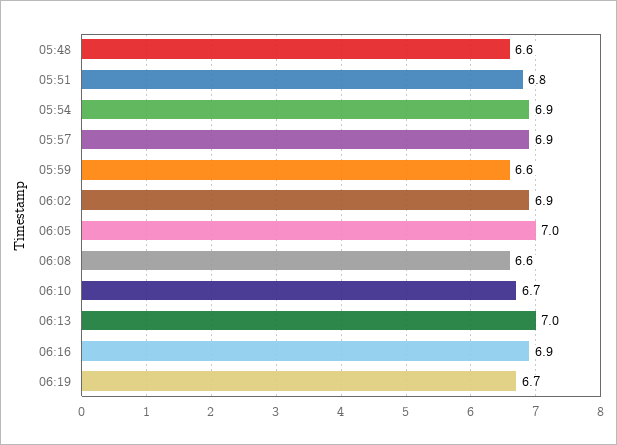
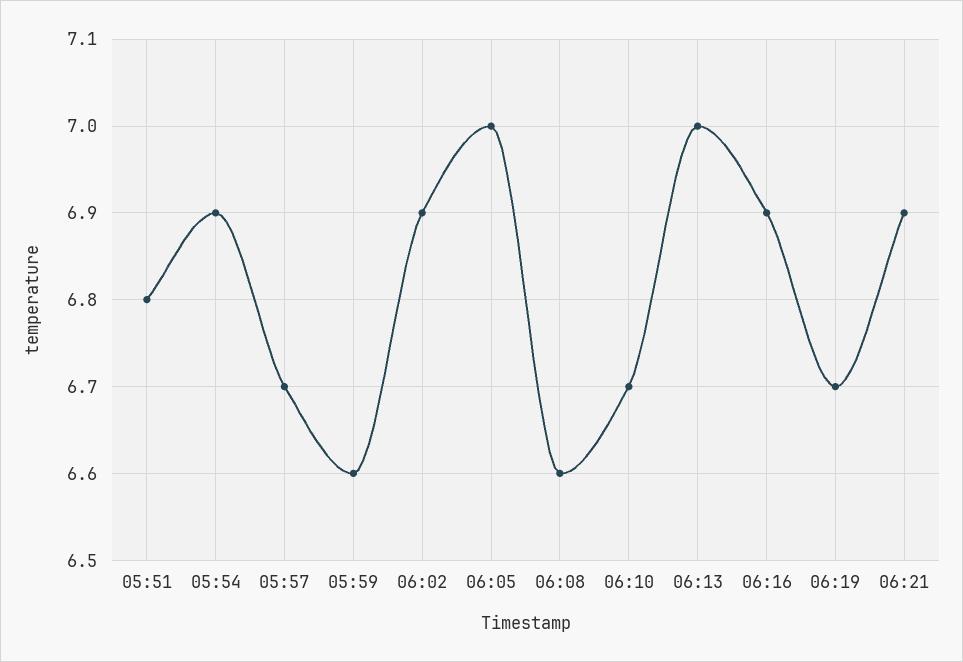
05:48: 6.6 -> none
05:57: 6.9 -> 6.7
06:21: none -> 6.9

